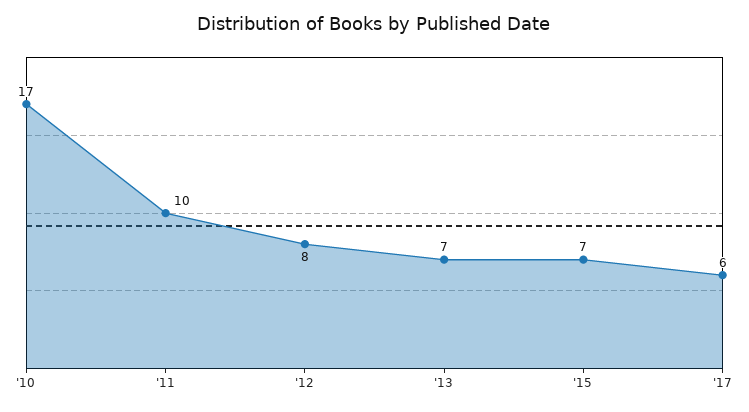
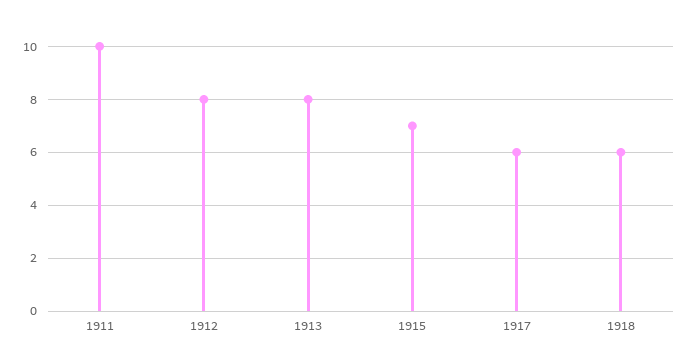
'10: 17 -> none
'13: 7 -> 8
1918: none -> 6

